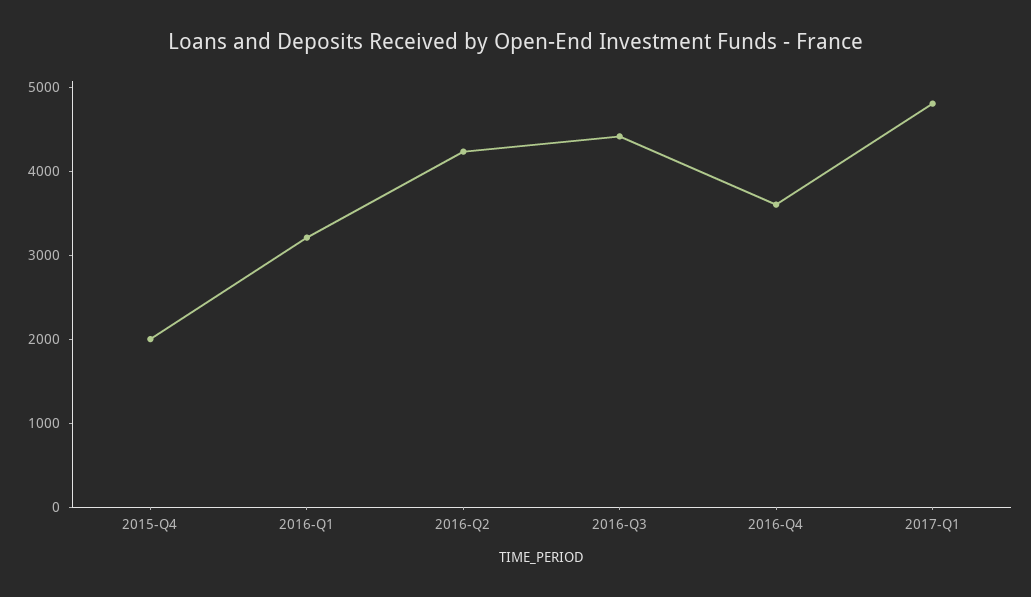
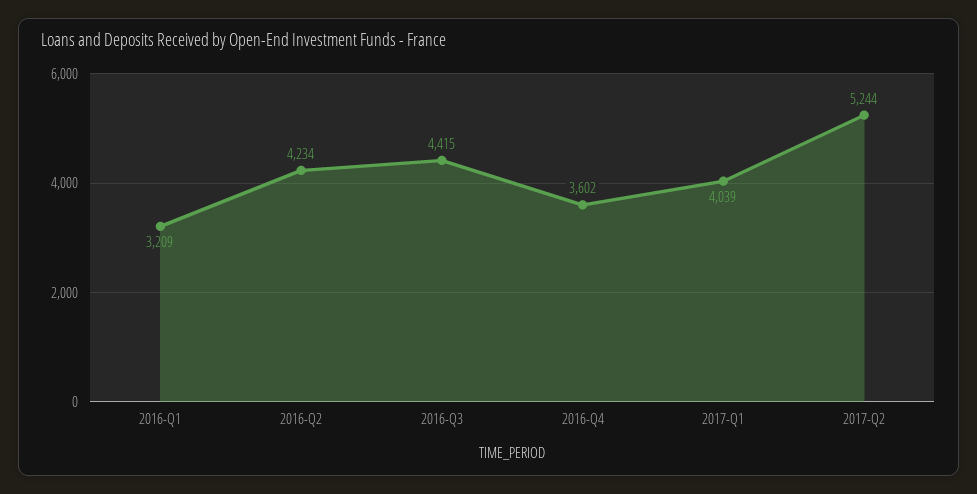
2015-Q4: 2000 -> none
2017-Q1: 4800 -> 4039
2017-Q2: none -> 5244

